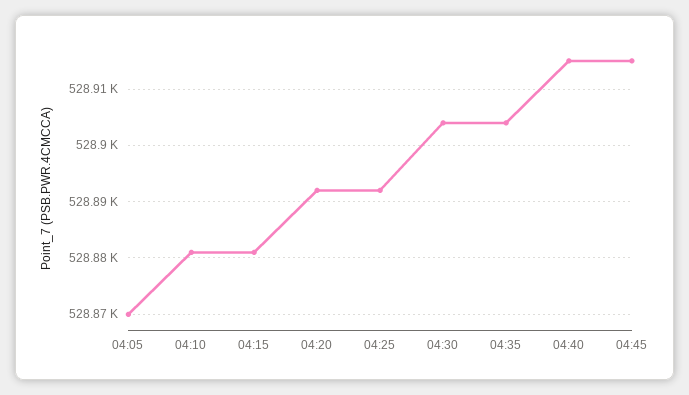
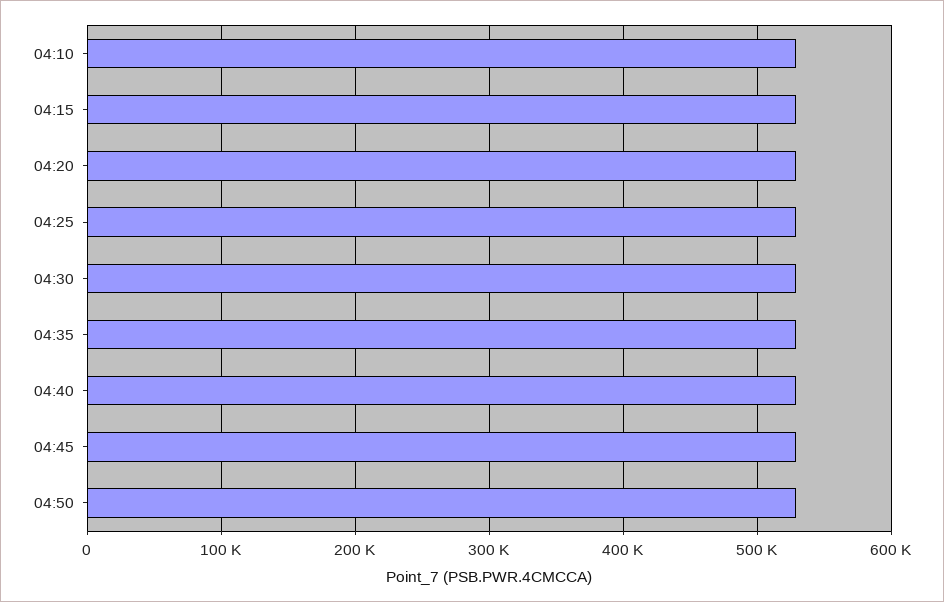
04:05: 528870 -> none
04:50: none -> 530000

